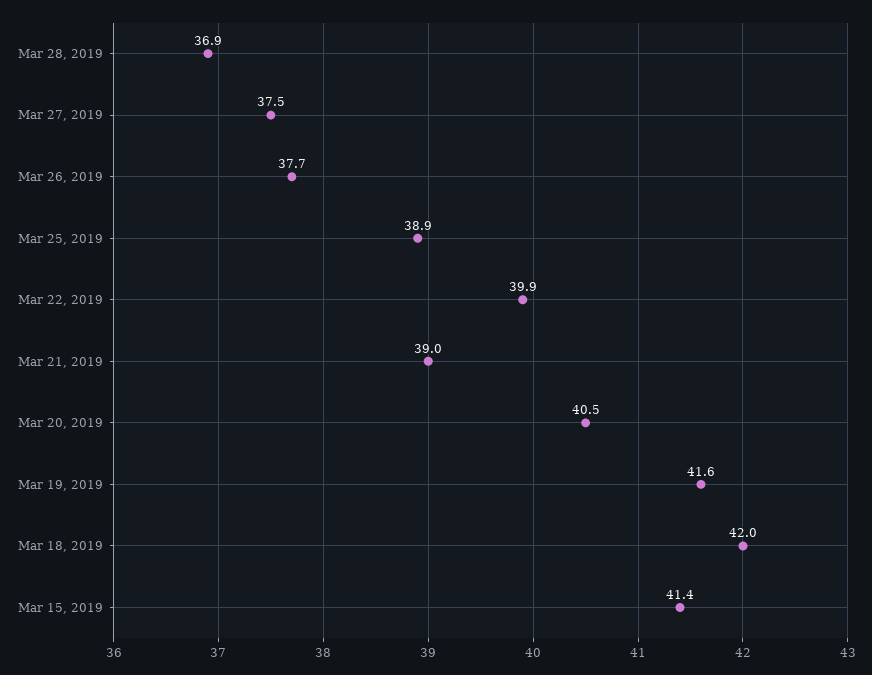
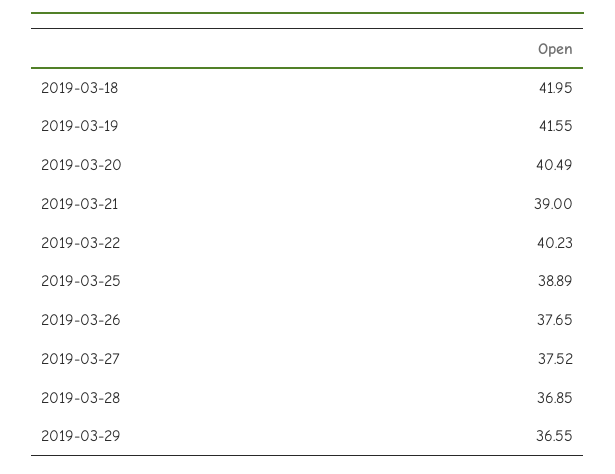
Mar 22, 2019: 39.9 -> 40.23
Mar 15, 2019: 41.4 -> none
2019-03-29: none -> 36.55

